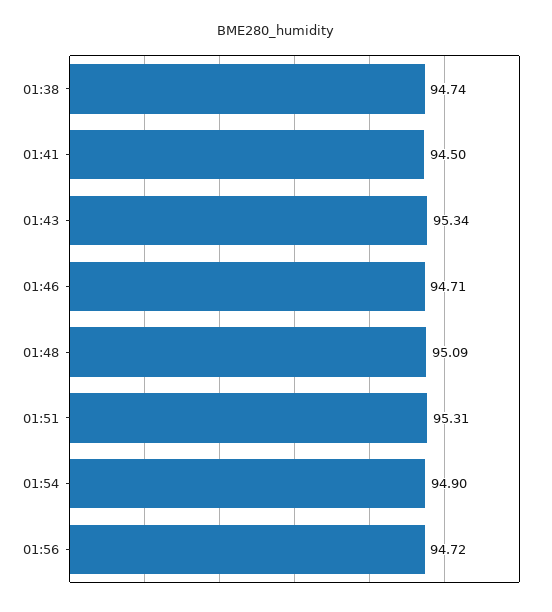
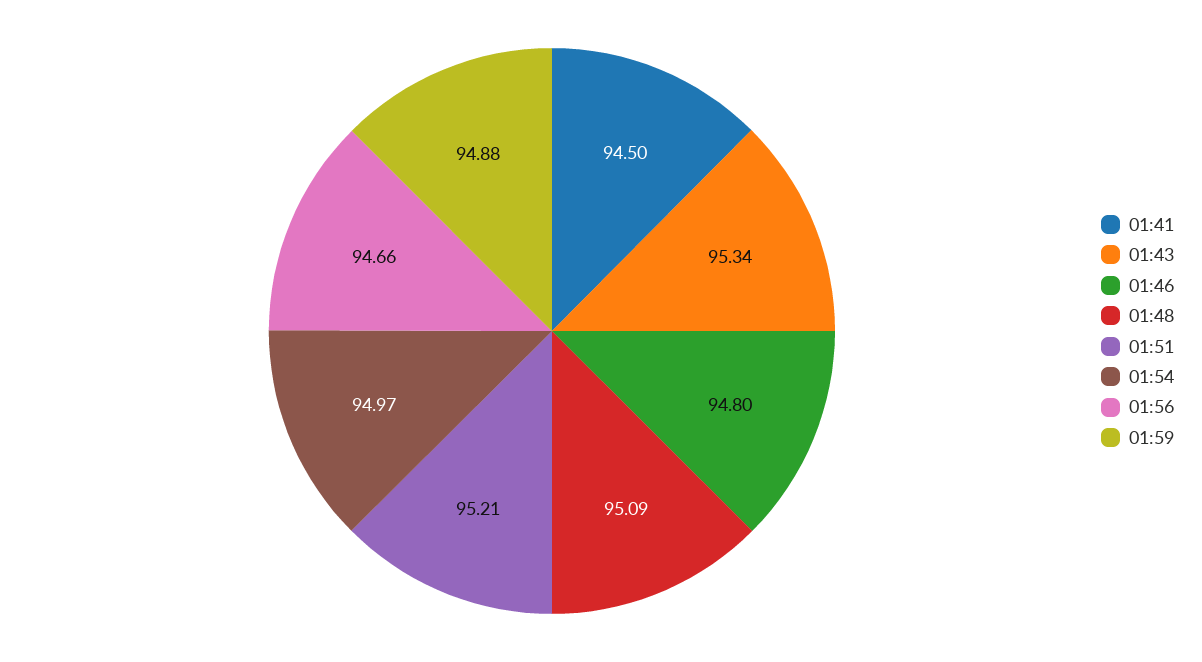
01:38: 94.74 -> none
01:46: 94.71 -> 94.8
01:51: 95.31 -> 95.21
01:54: 94.9 -> 94.97
01:56: 94.72 -> 94.66
01:59: none -> 94.88

